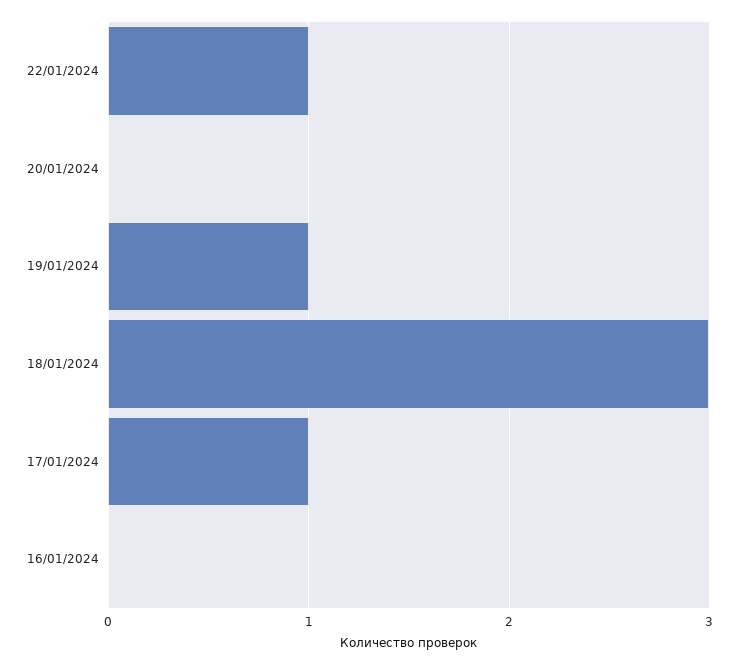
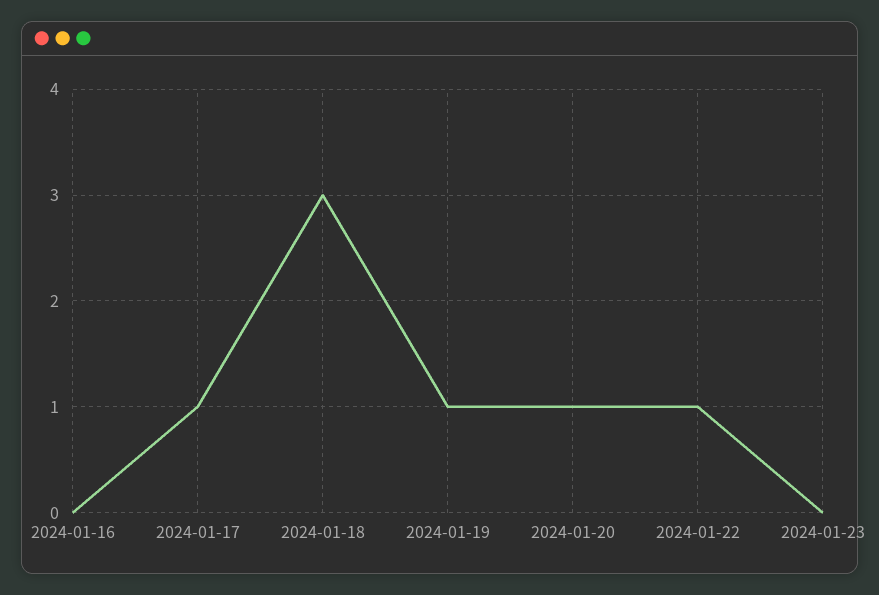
20/01/2024: 0 -> 1
2024-01-23: none -> 0

